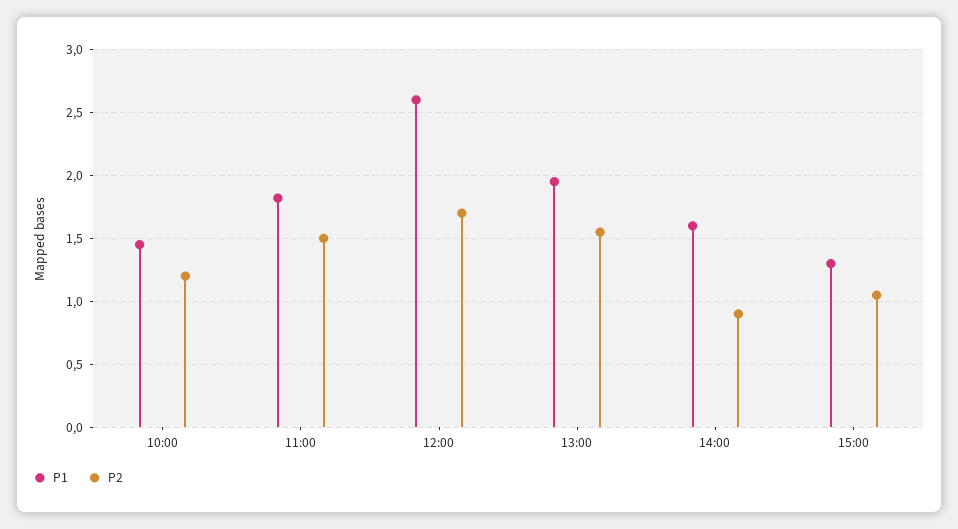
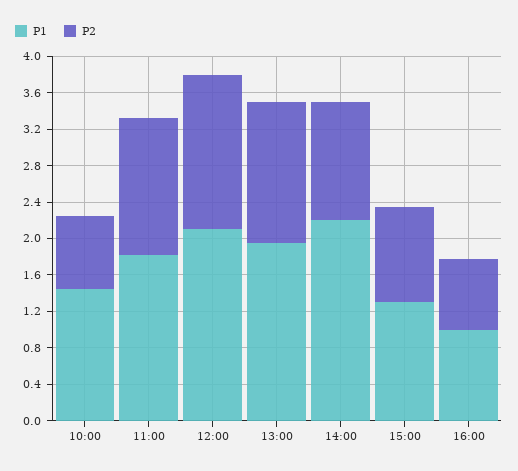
P2, 10:00: 1.2 -> 0.8
P1, 12:00: 2.6 -> 2.1
P1, 14:00: 1.6 -> 2.2
P2, 14:00: 0.9 -> 1.3
P1, 16:00: none -> 1
P2, 16:00: none -> 0.8

